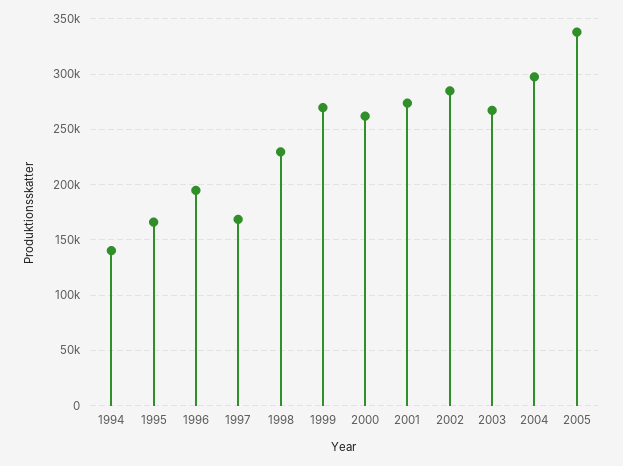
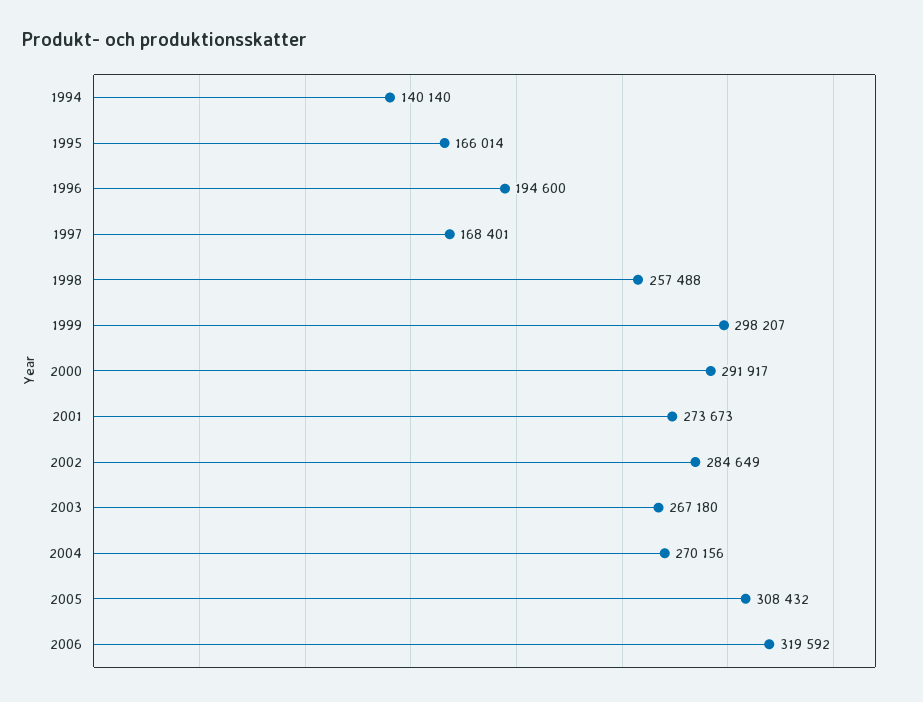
1998: 230000 -> 257488
1999: 270000 -> 298207
2000: 260000 -> 291917
2004: 300000 -> 270156
2005: 340000 -> 308432
2006: none -> 319592

